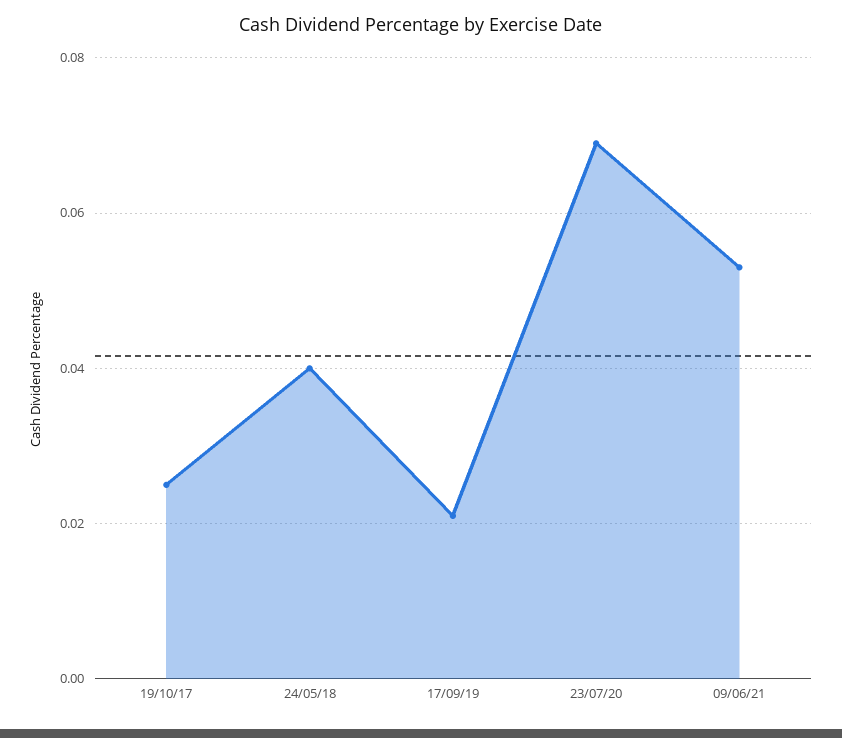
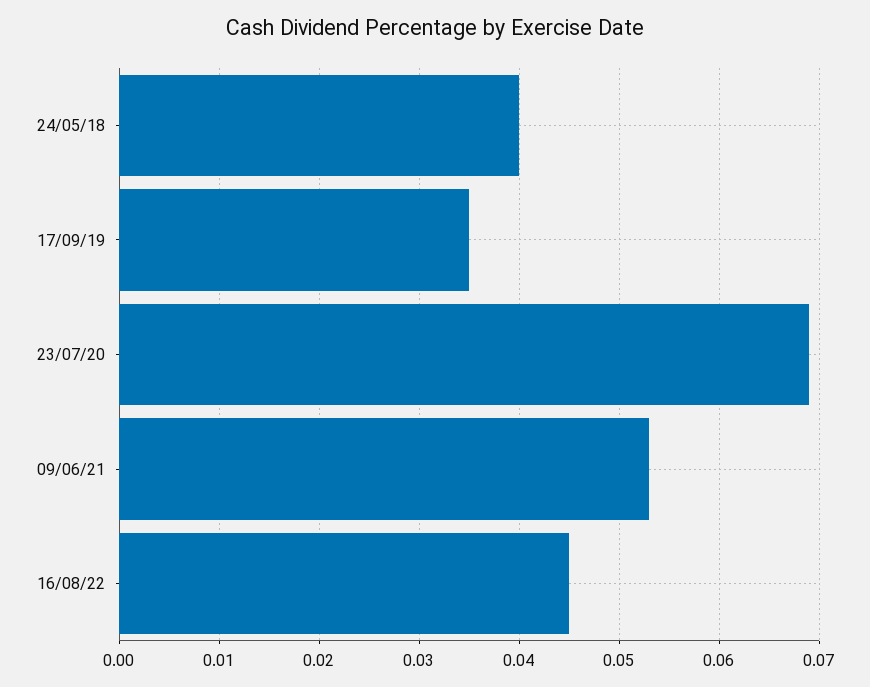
19/10/17: 0.025 -> none
17/09/19: 0.02 -> 0.035
16/08/22: none -> 0.045

